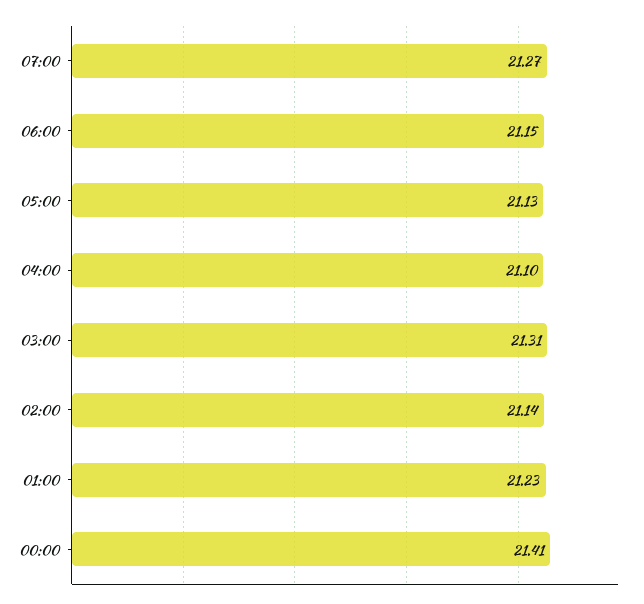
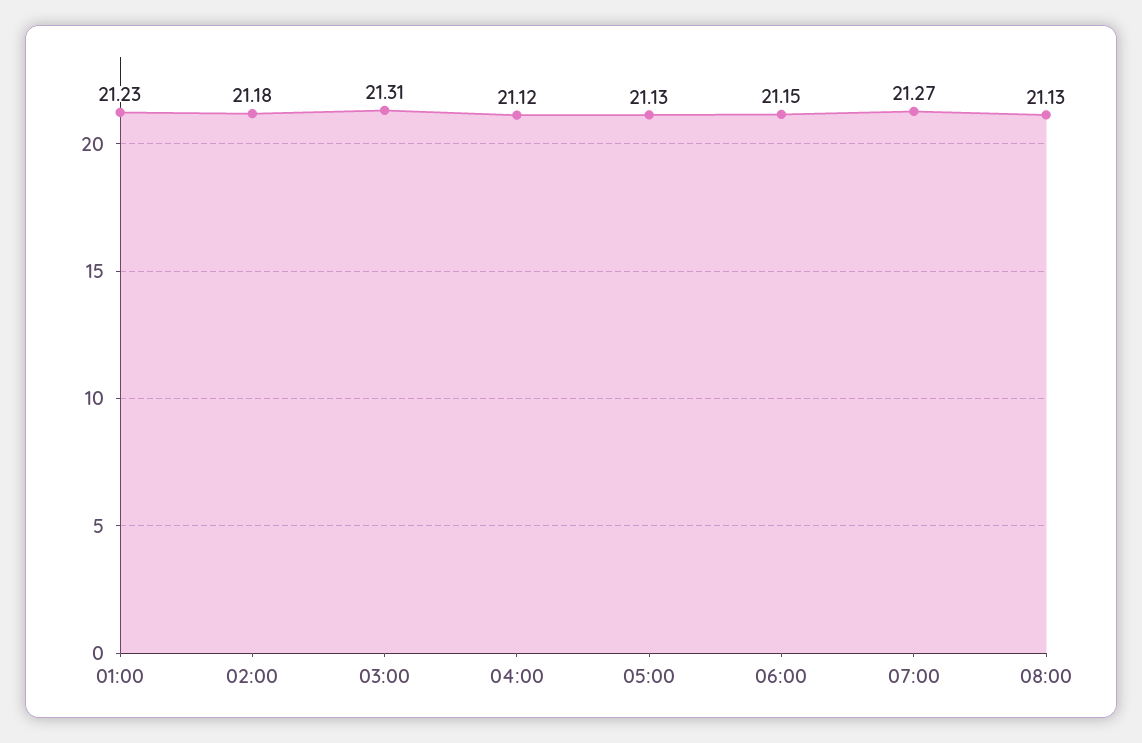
04:00: 21.1 -> 21.12
02:00: 21.14 -> 21.18
00:00: 21.41 -> none
08:00: none -> 21.13

